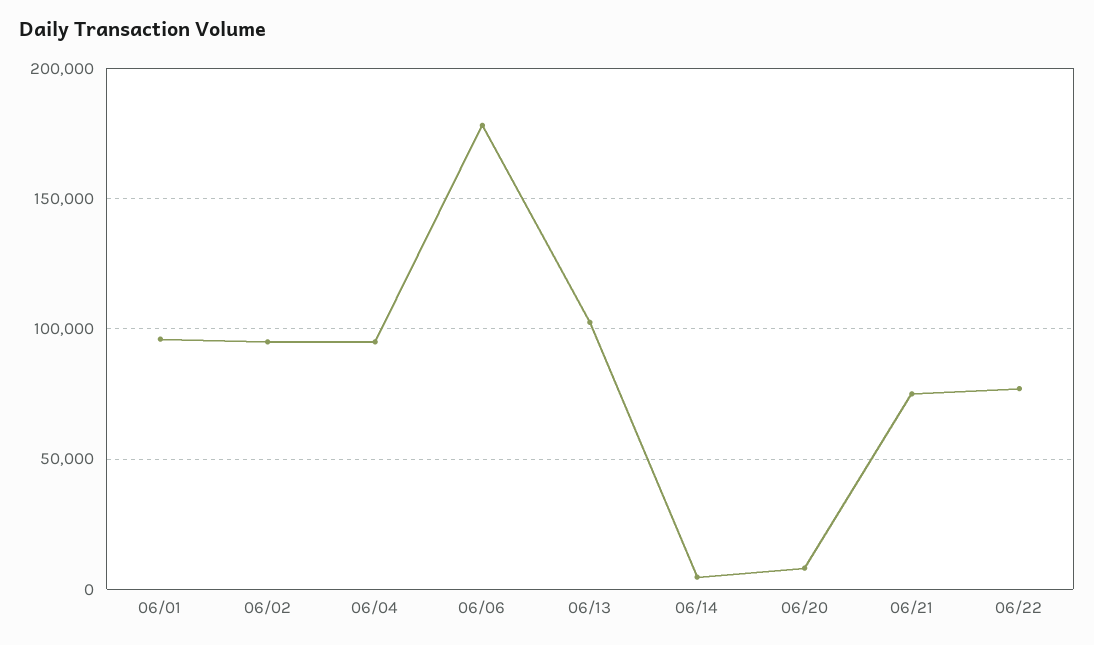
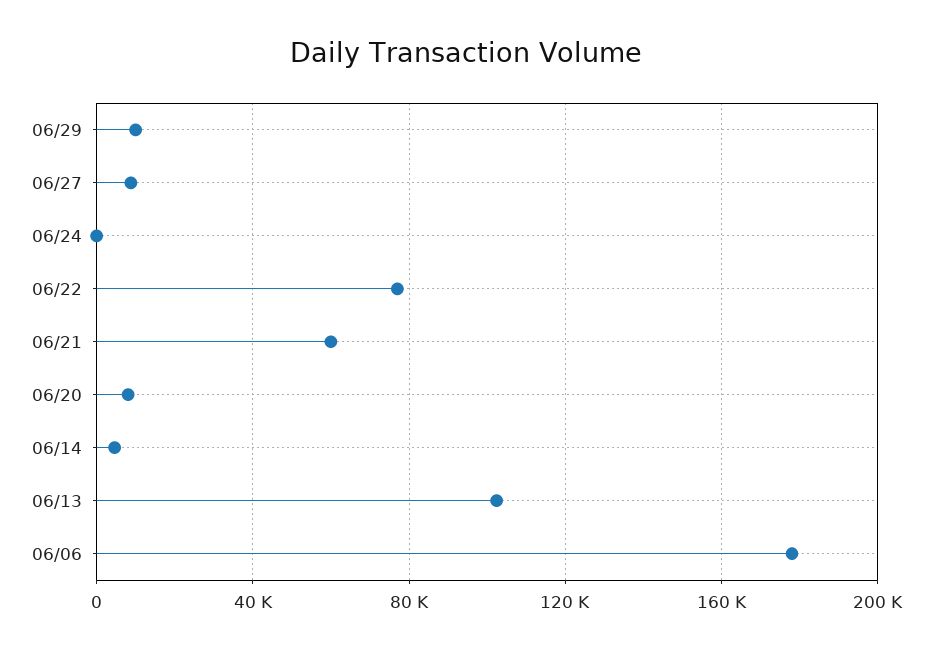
06/01: 95000 -> none
06/02: 95000 -> none
06/04: 95000 -> none
06/21: 75000 -> 60000
06/29: none -> 10000
06/27: none -> 10000
06/24: none -> 0

